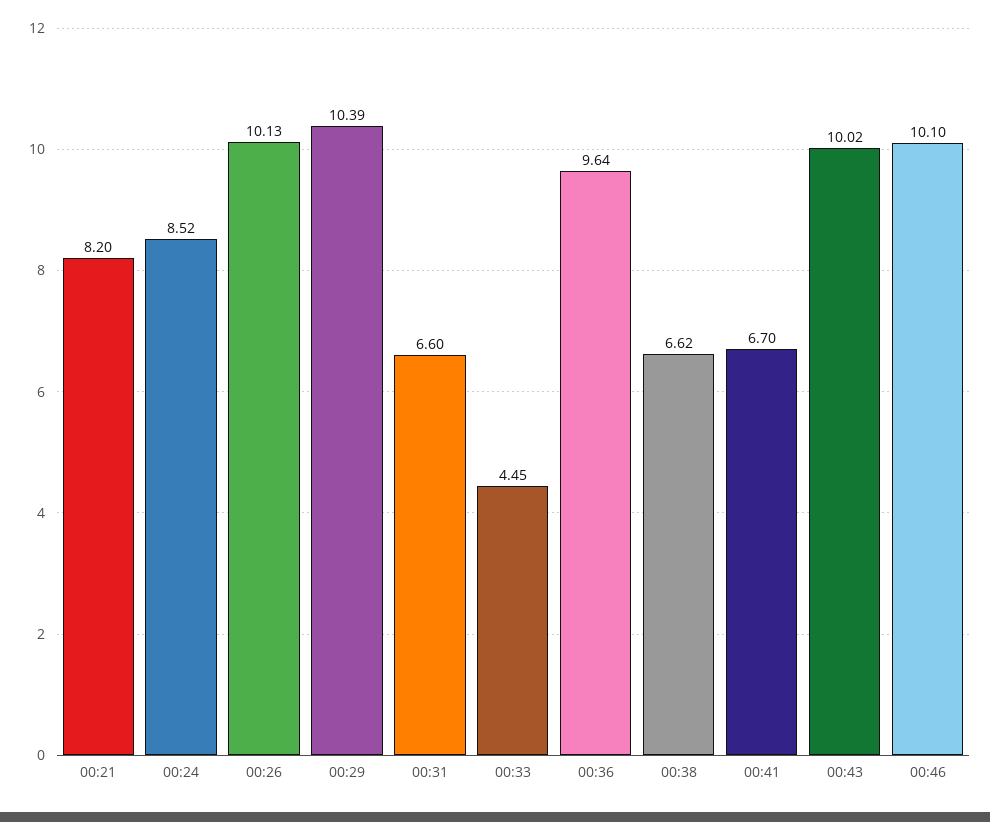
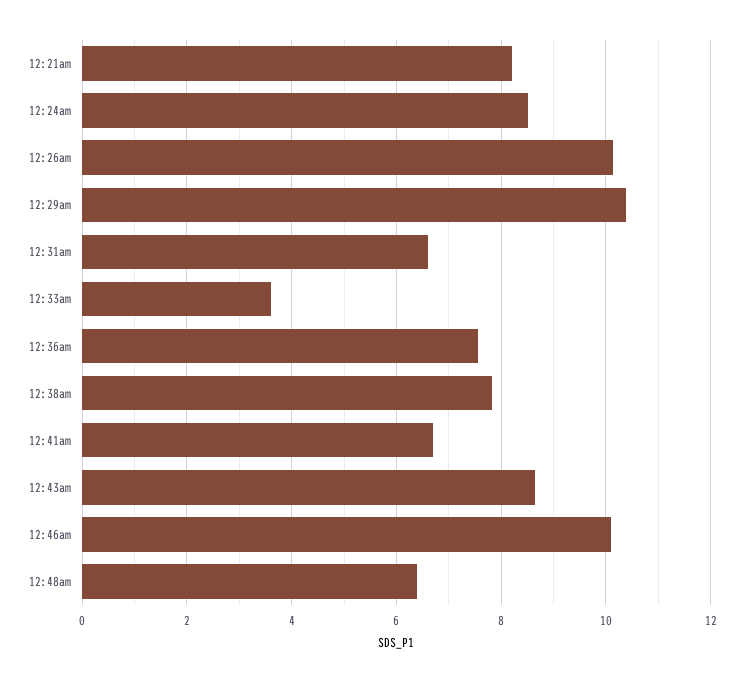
00:33: 4.45 -> 3.6
00:36: 9.64 -> 7.6
00:38: 6.62 -> 7.8
00:43: 10.02 -> 8.6
12:48am: none -> 6.4

